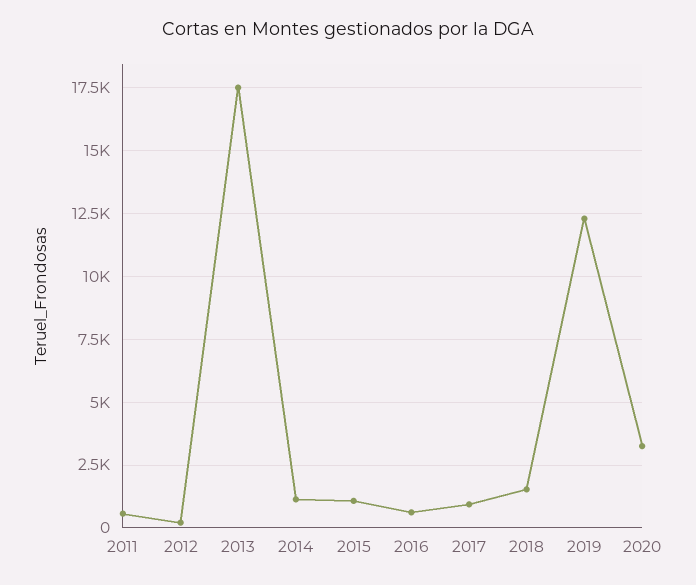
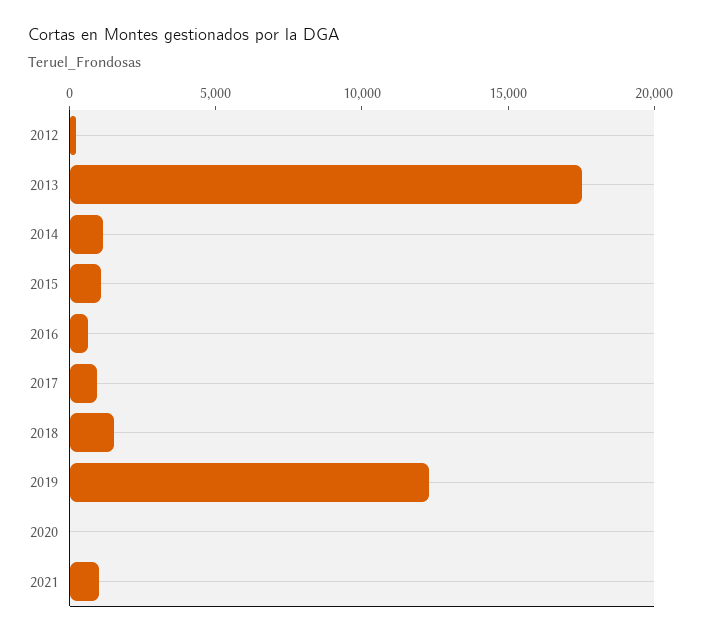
2011: 500 -> none
2020: 3250 -> 0
2021: none -> 1000

